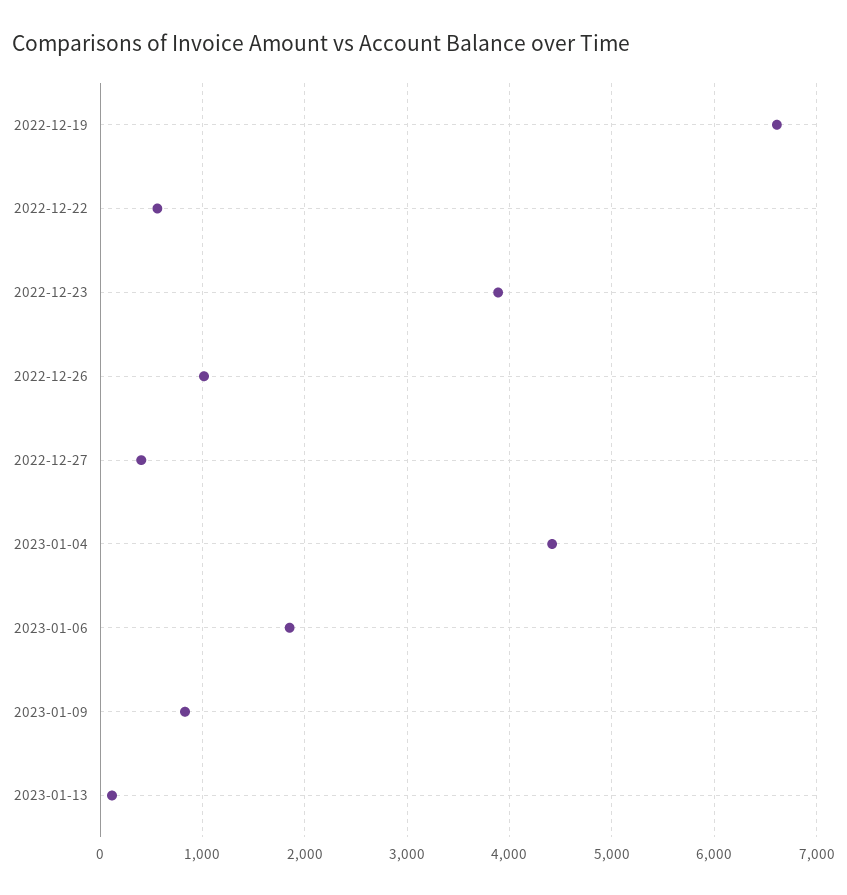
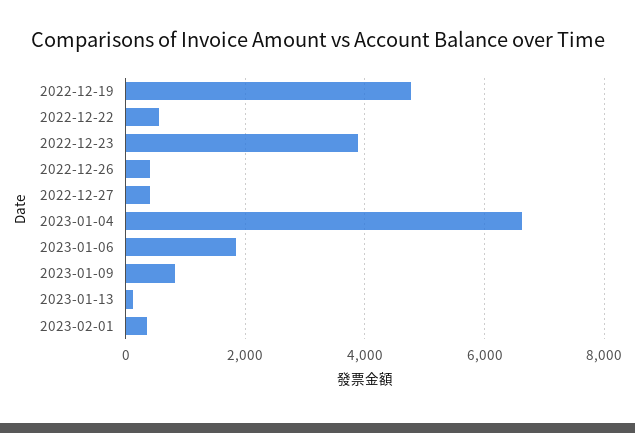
2022-12-19: 6600 -> 4800
2022-12-26: 1000 -> 400
2023-01-04: 4400 -> 6600
2023-02-01: none -> 400

